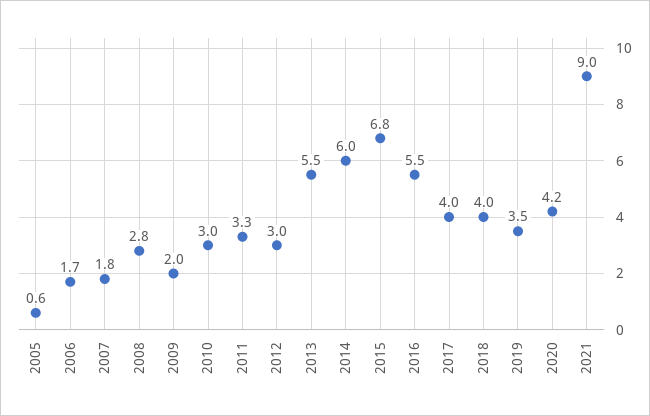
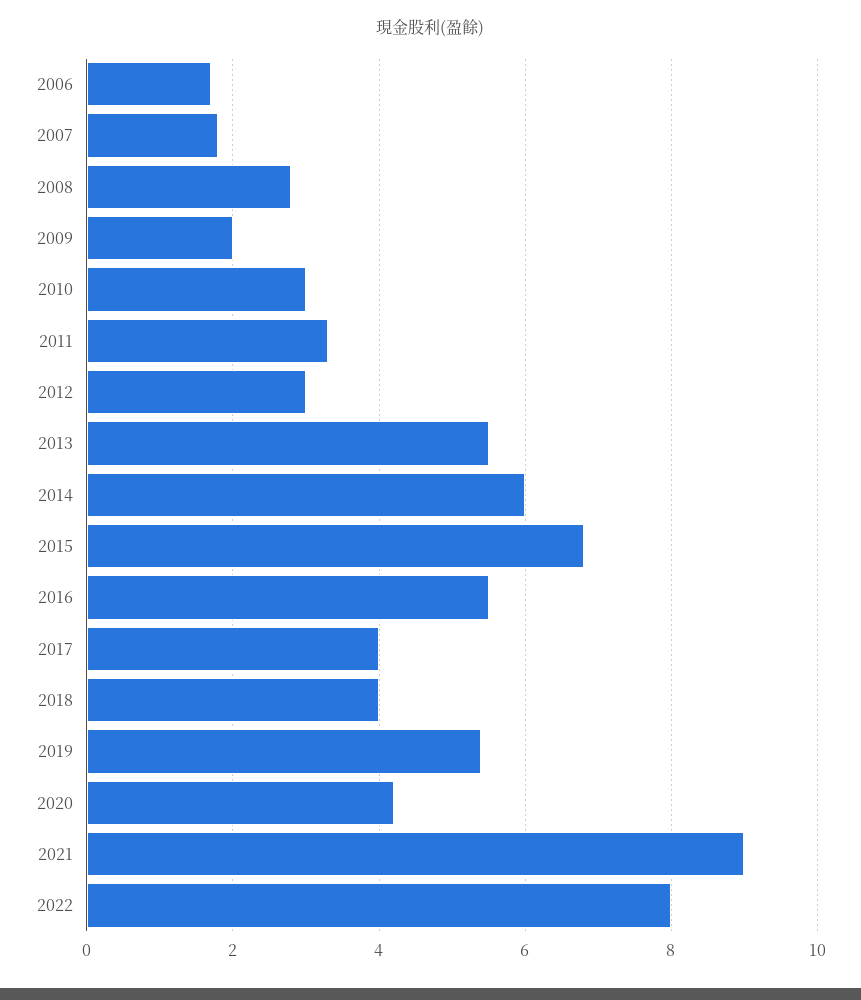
2005: 0.6 -> none
2019: 3.5 -> 5.5
2022: none -> 8

